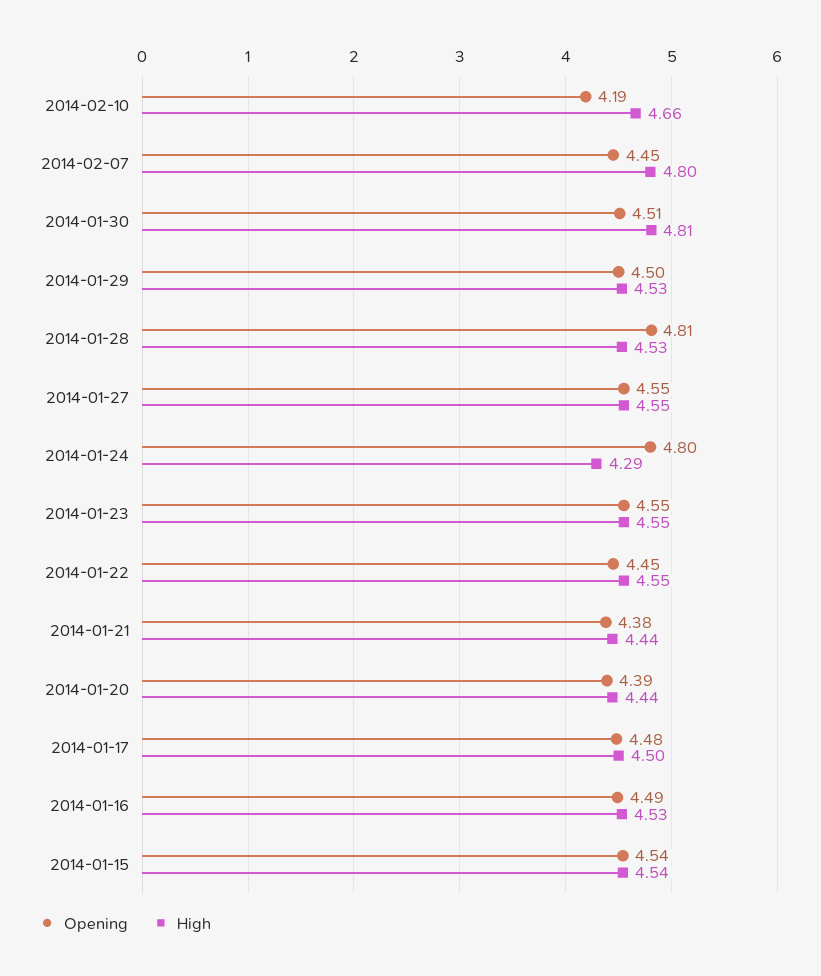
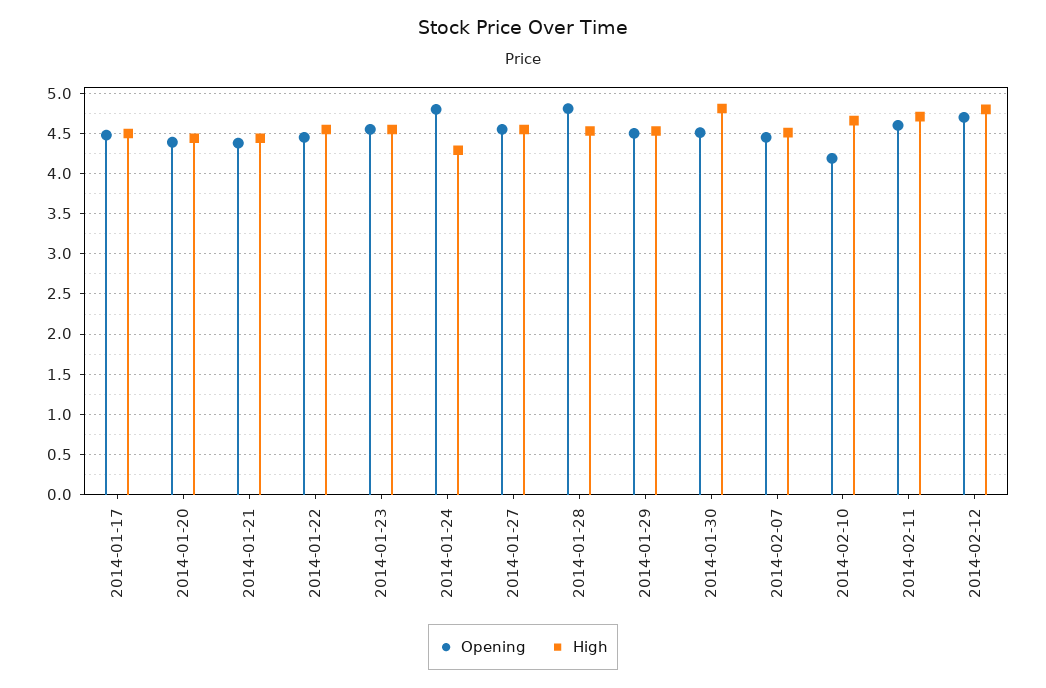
High, 2014-02-07: 4.8 -> 4.5
Opening, 2014-01-16: 4.49 -> none
High, 2014-01-16: 4.53 -> none
Opening, 2014-01-15: 4.54 -> none
High, 2014-01-15: 4.54 -> none
Opening, 2014-02-11: none -> 4.6
High, 2014-02-11: none -> 4.7
Opening, 2014-02-12: none -> 4.7
High, 2014-02-12: none -> 4.8

